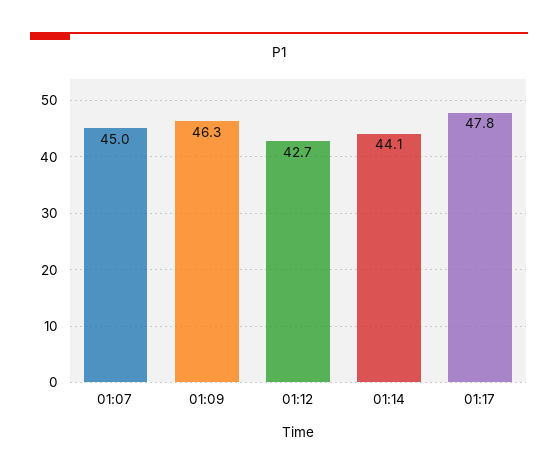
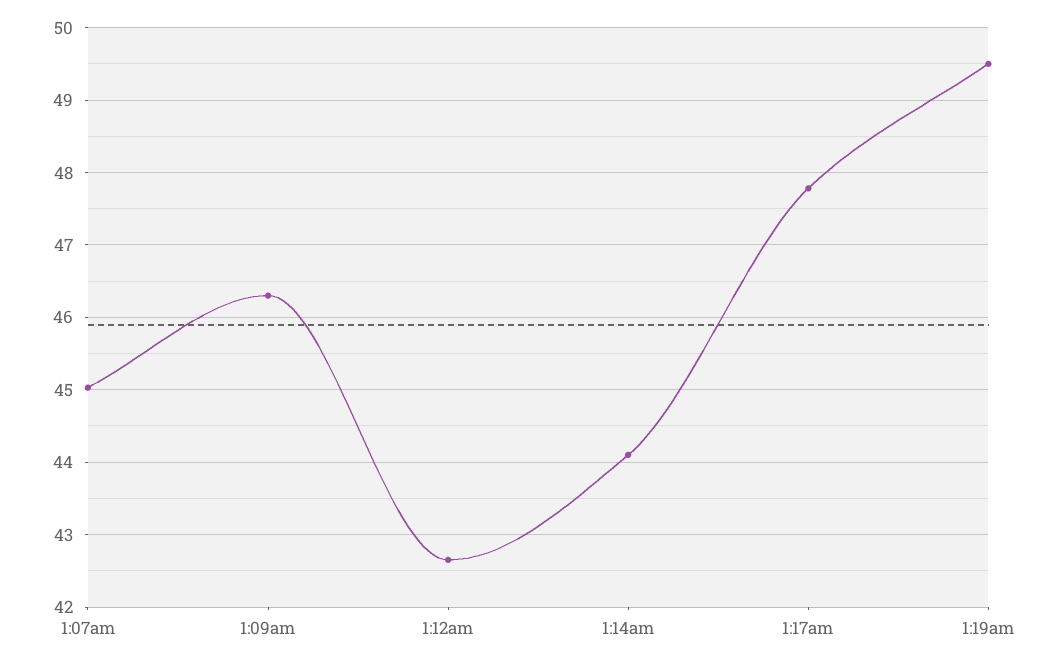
1:19am: none -> 49.5

